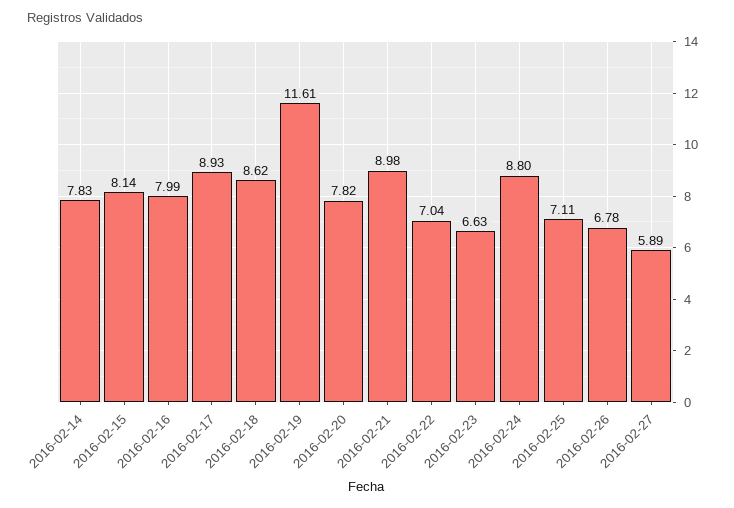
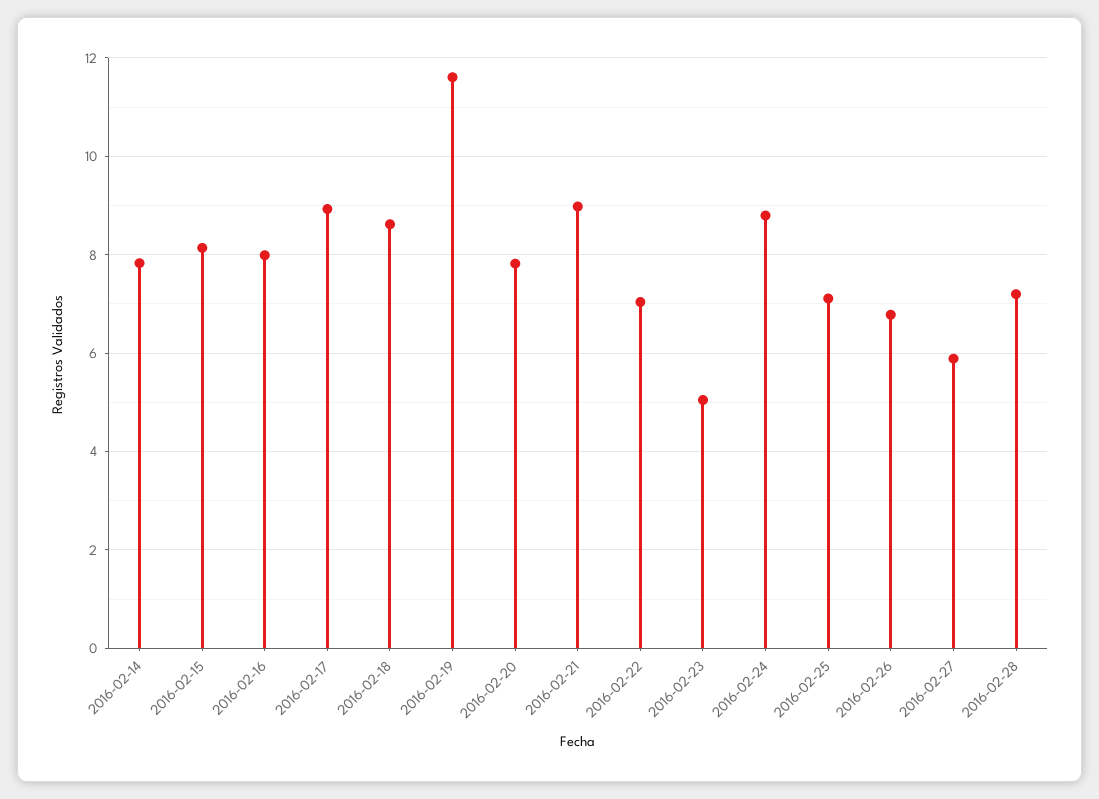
2016-02-23: 6.63 -> 5
2016-02-28: none -> 7.2

